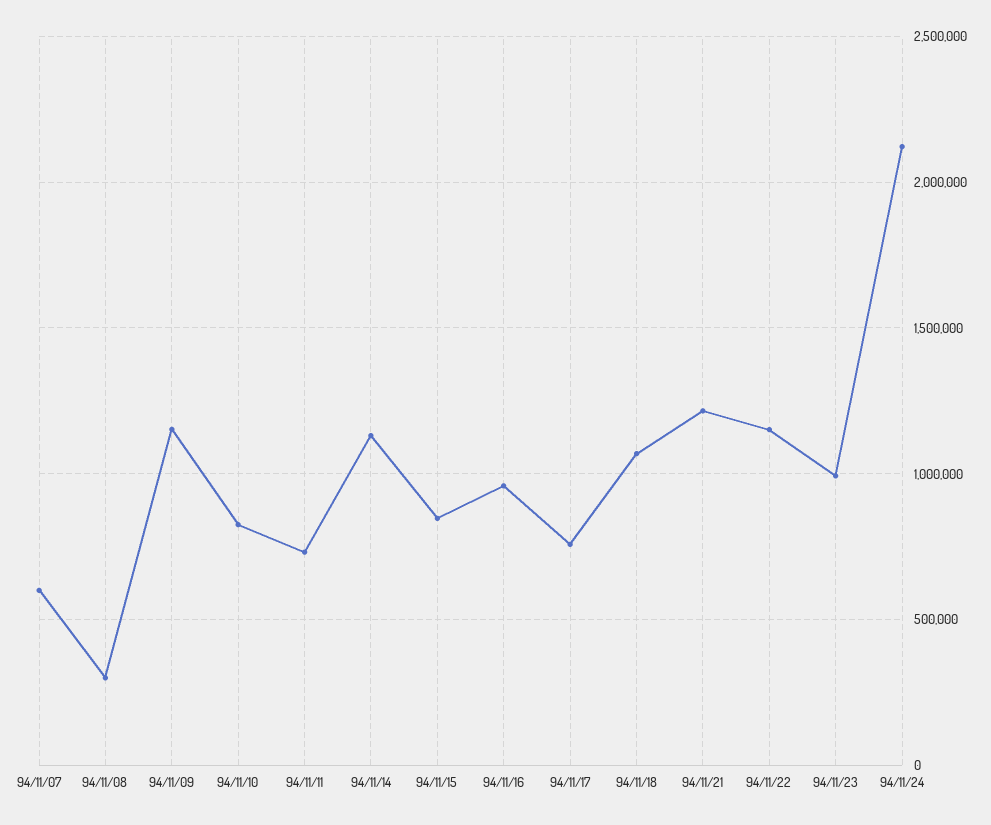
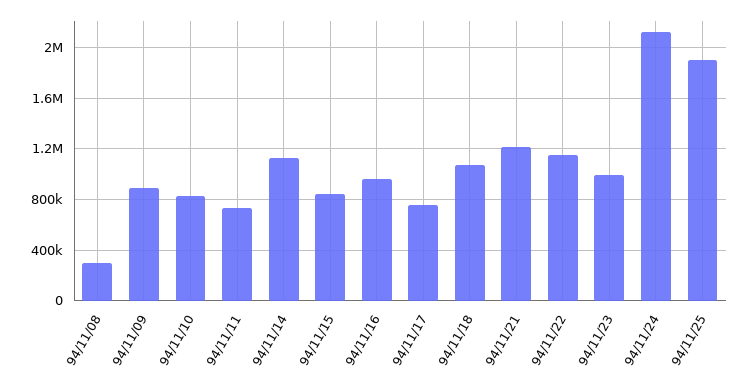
94/11/07: 600000 -> none
94/11/09: 1150000 -> 900000
94/11/25: none -> 1900000

